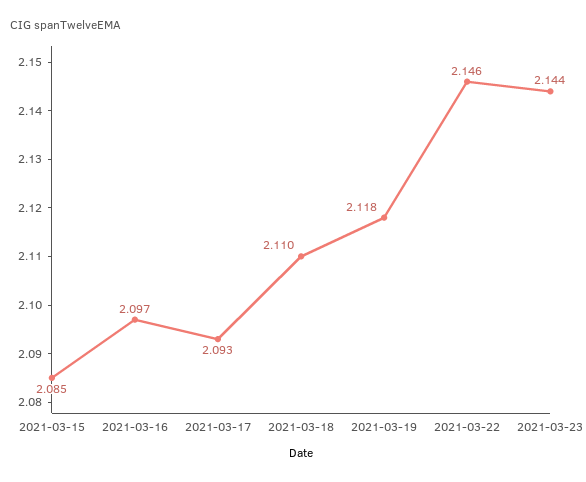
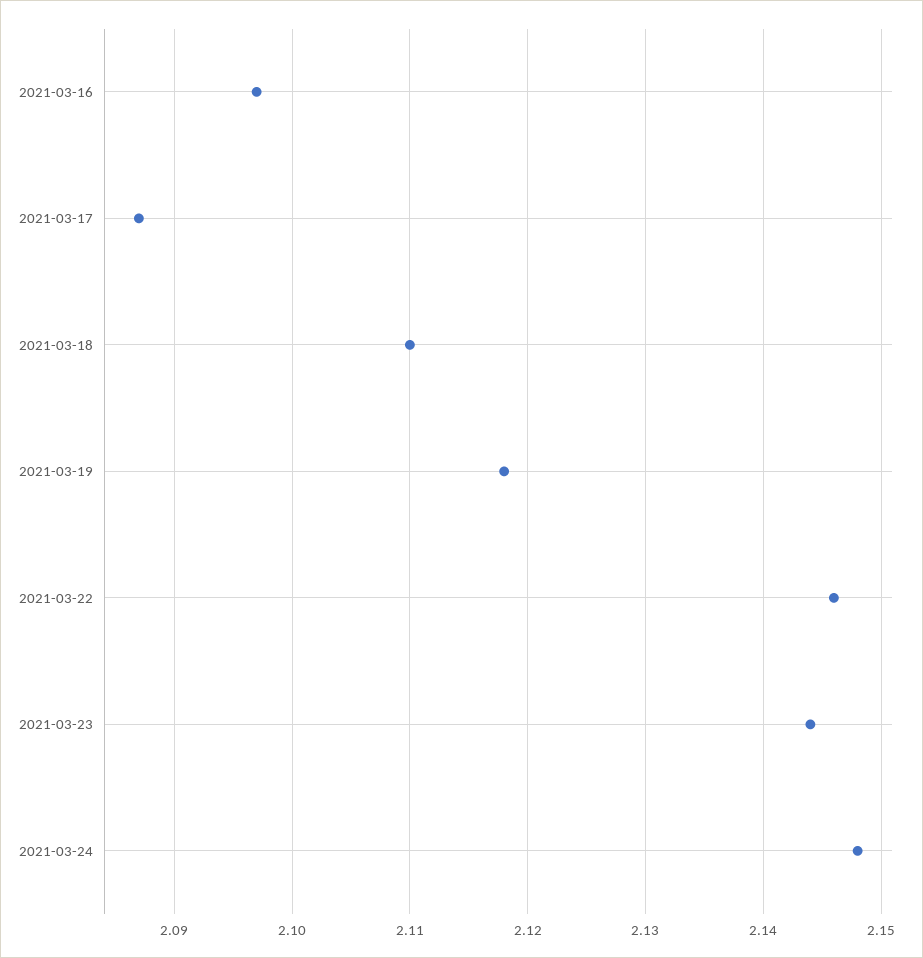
2021-03-15: 2.085 -> none
2021-03-17: 2.093 -> 2.087
2021-03-24: none -> 2.148

